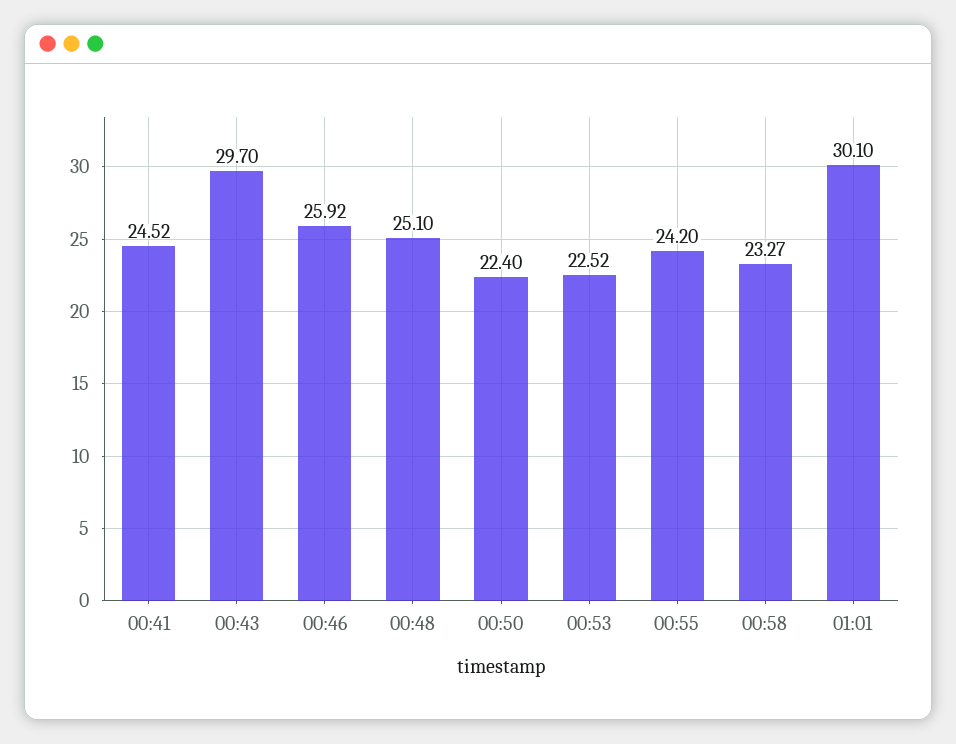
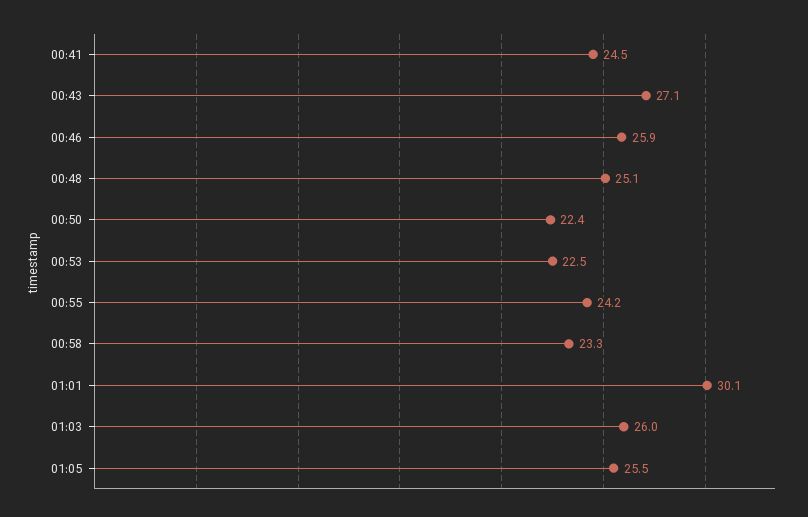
00:43: 29.7 -> 27.1
01:03: none -> 26
01:05: none -> 25.5

